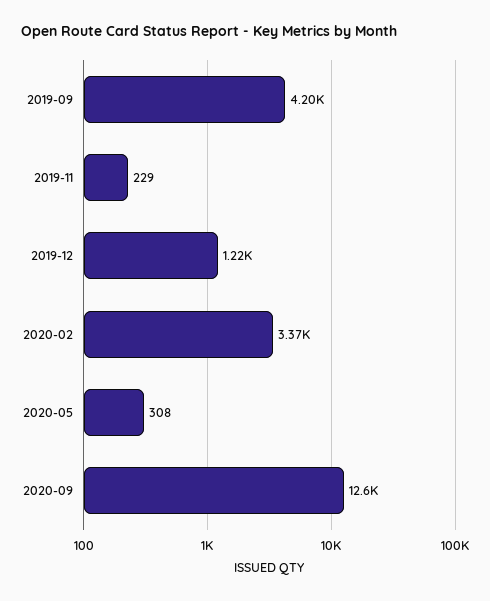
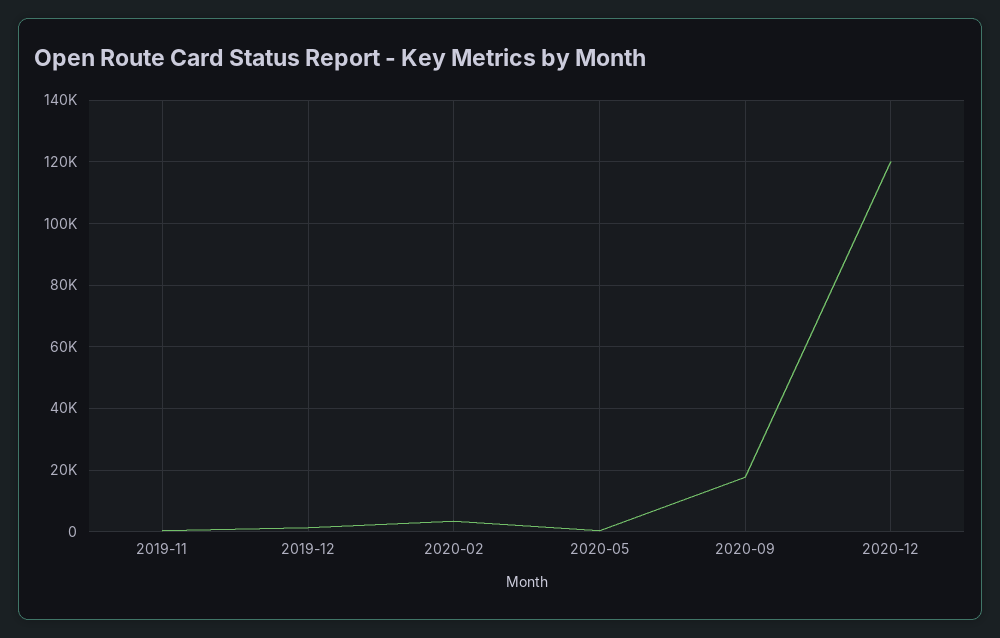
2019-09: 4200 -> none
2020-09: 12600 -> 18000
2020-12: none -> 120000

